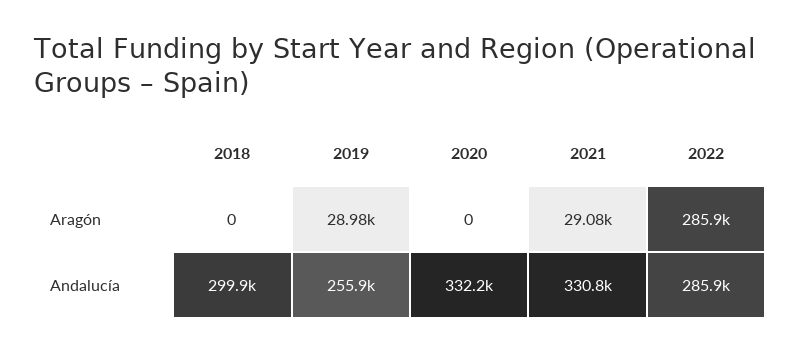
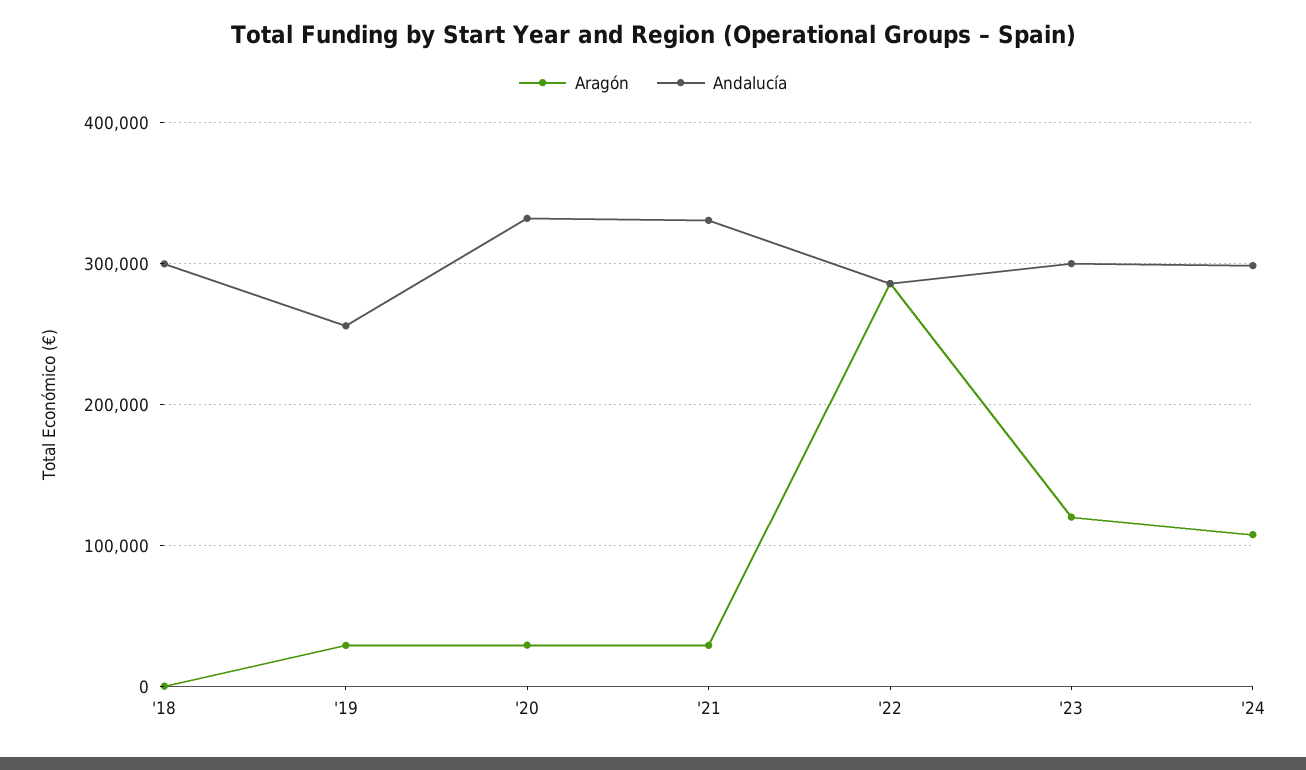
Aragón, 2020: 0 -> 30000
Aragón, '23: none -> 120000
Andalucía, '23: none -> 300000
Aragón, '24: none -> 110000
Andalucía, '24: none -> 300000

